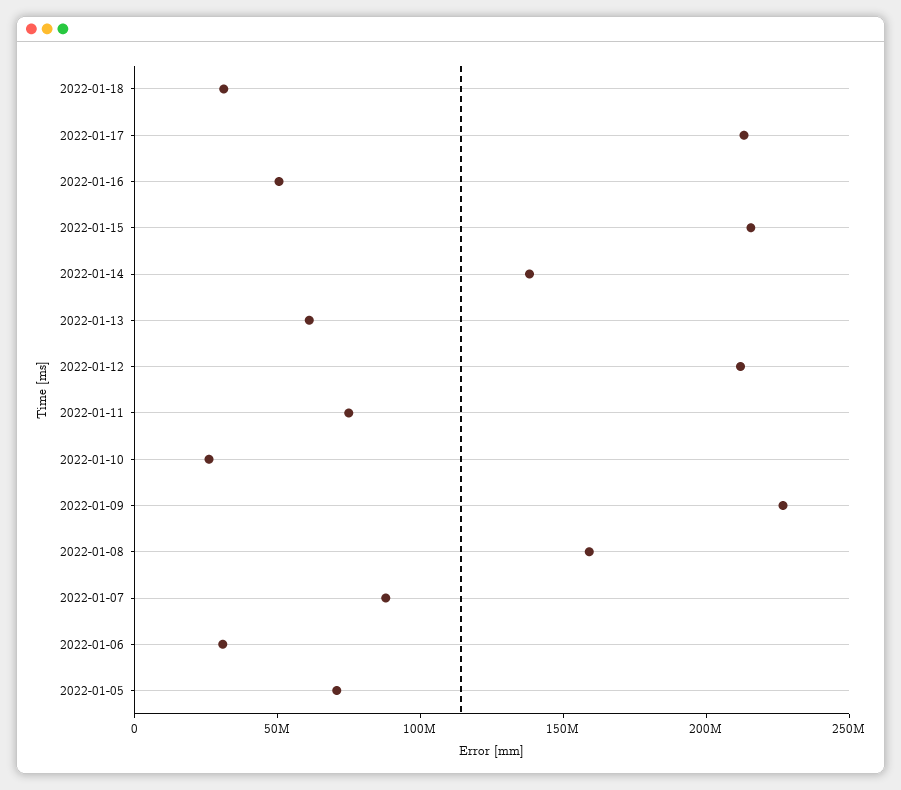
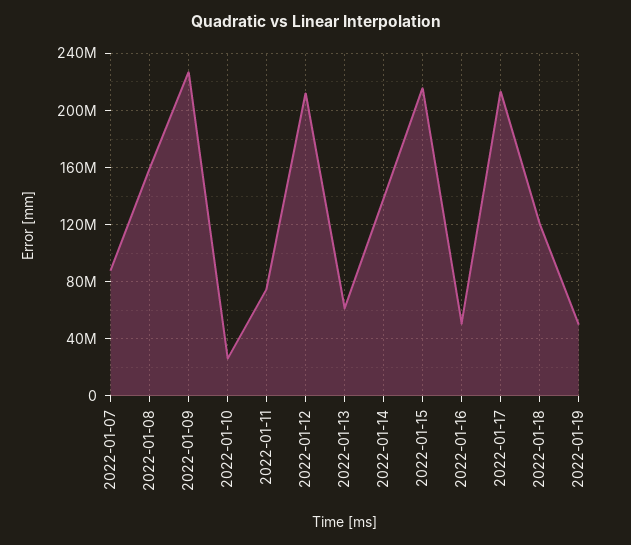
2022-01-18: 30000000 -> 120000000
2022-01-06: 30000000 -> none
2022-01-05: 70000000 -> none
2022-01-19: none -> 50000000

